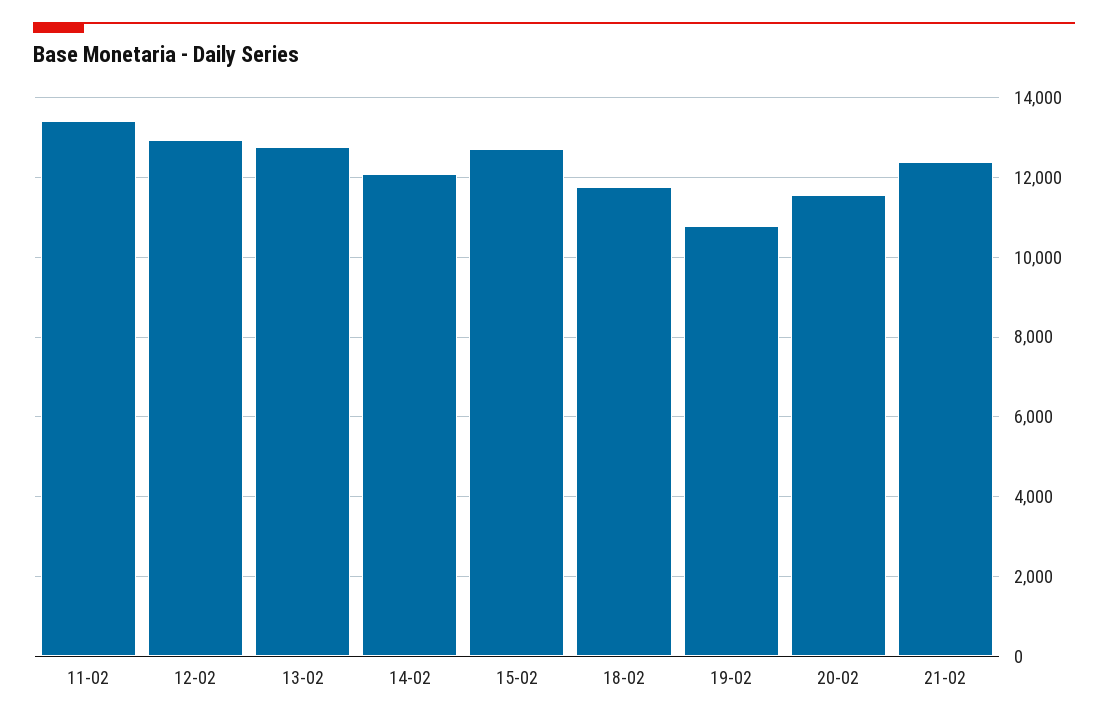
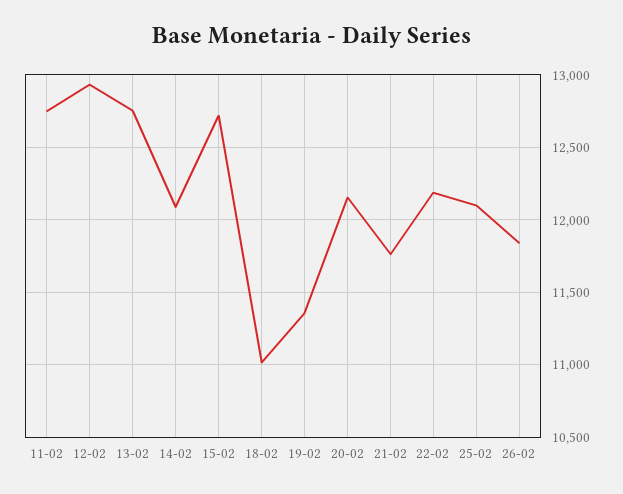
11-02: 13400 -> 12750
18-02: 11800 -> 11000
19-02: 10800 -> 11350
20-02: 11600 -> 12150
21-02: 12400 -> 11750
22-02: none -> 12200
25-02: none -> 12100
26-02: none -> 11850

